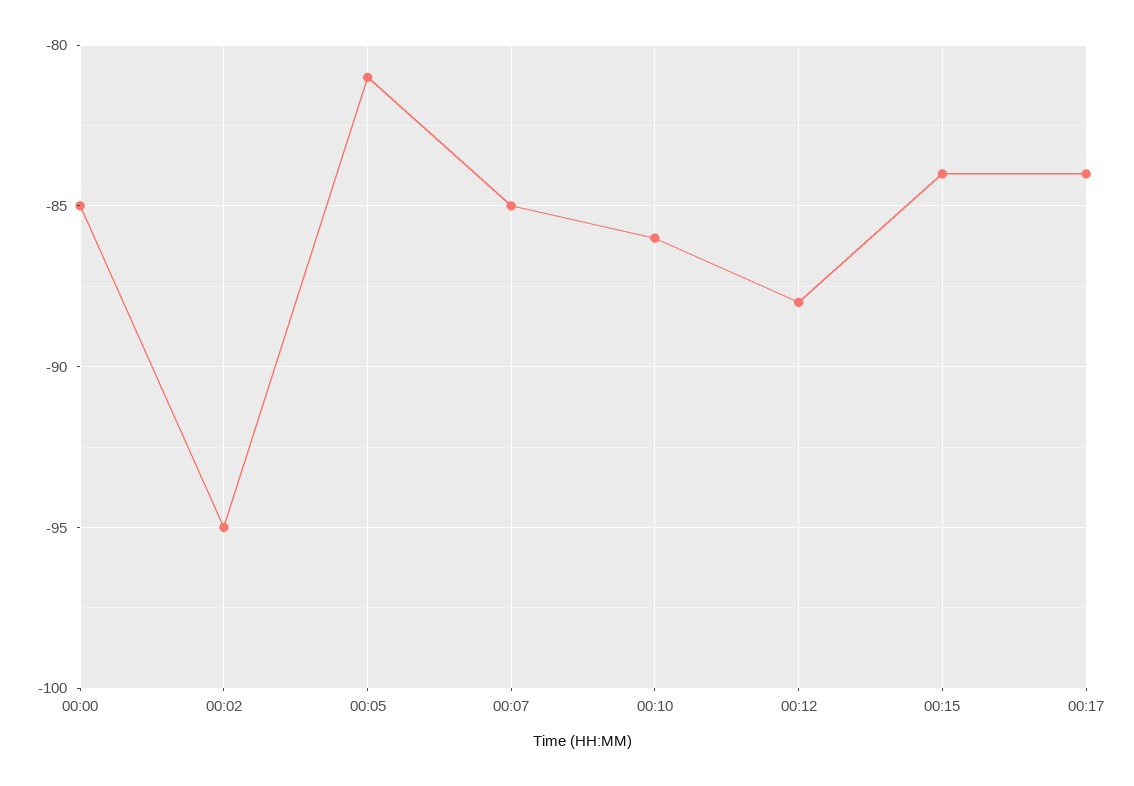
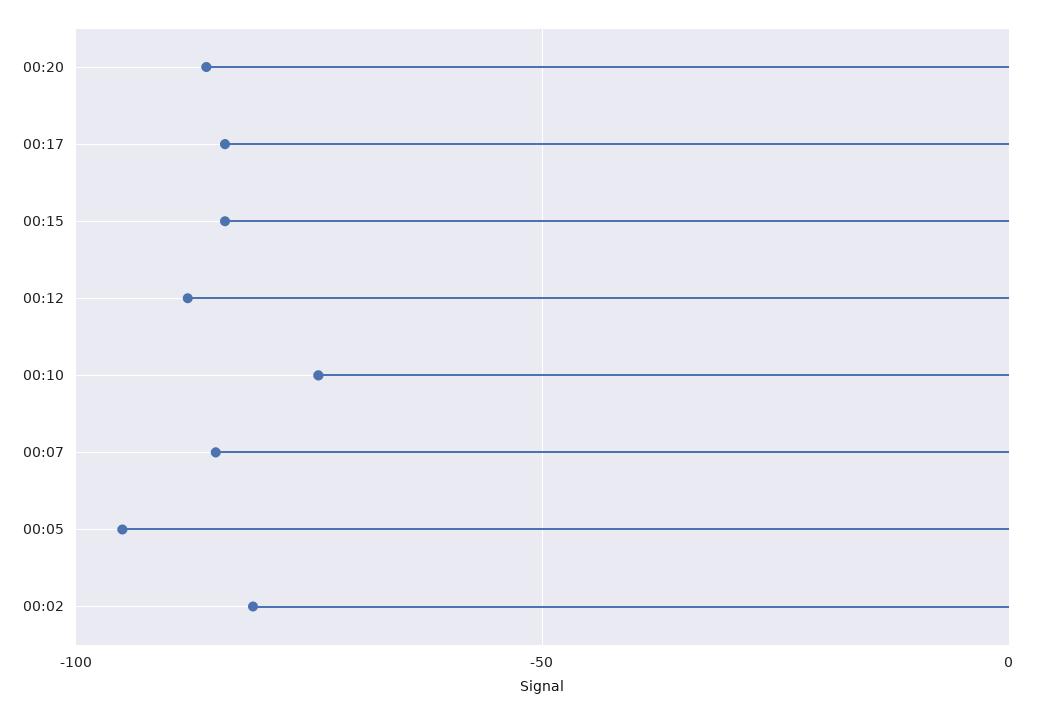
00:00: -85 -> none
00:02: -95 -> -80
00:05: -81 -> -95
00:10: -86 -> -75
00:20: none -> -85

